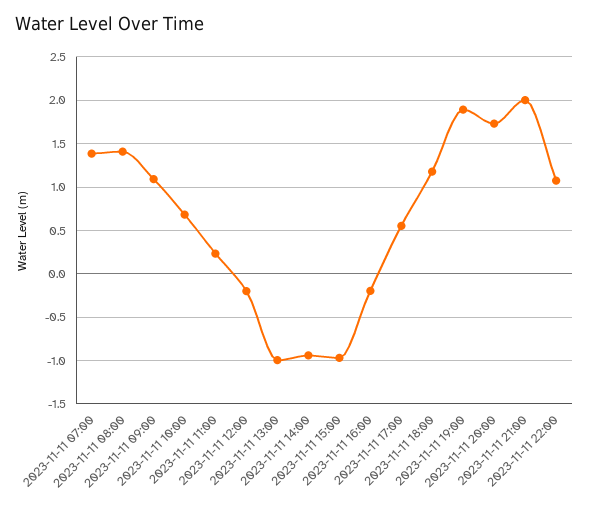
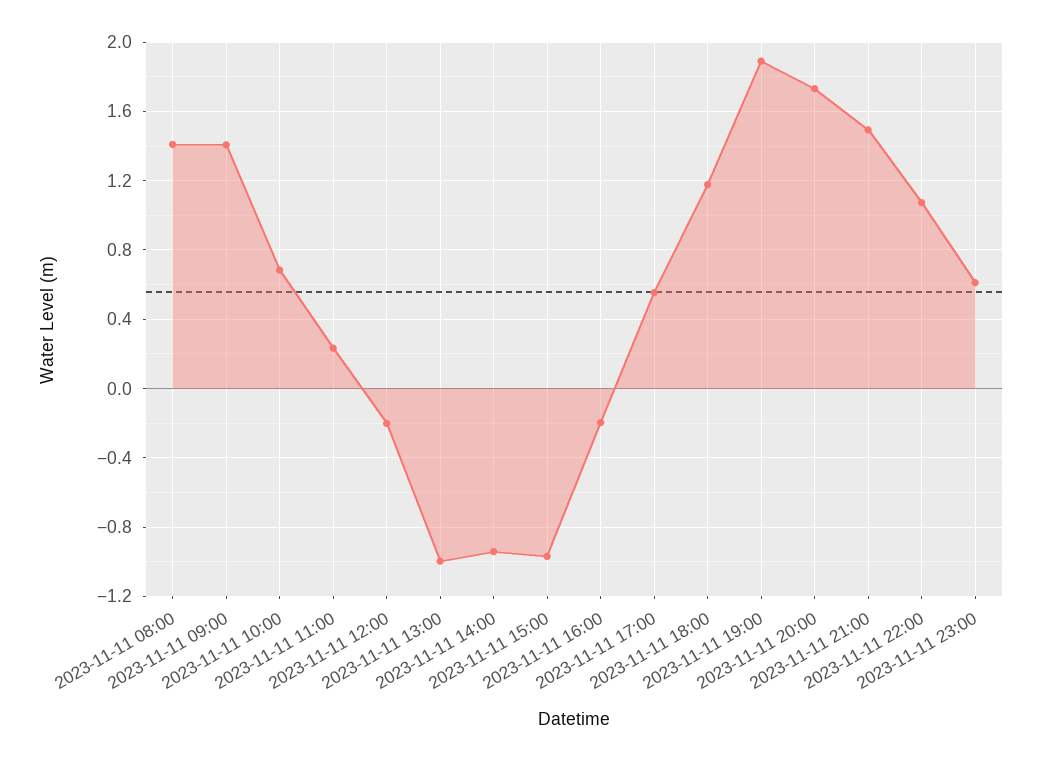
2023-11-11 07:00: 1.4 -> none
2023-11-11 09:00: 1.1 -> 1.4
2023-11-11 21:00: 2 -> 1.5
2023-11-11 23:00: none -> 0.6

